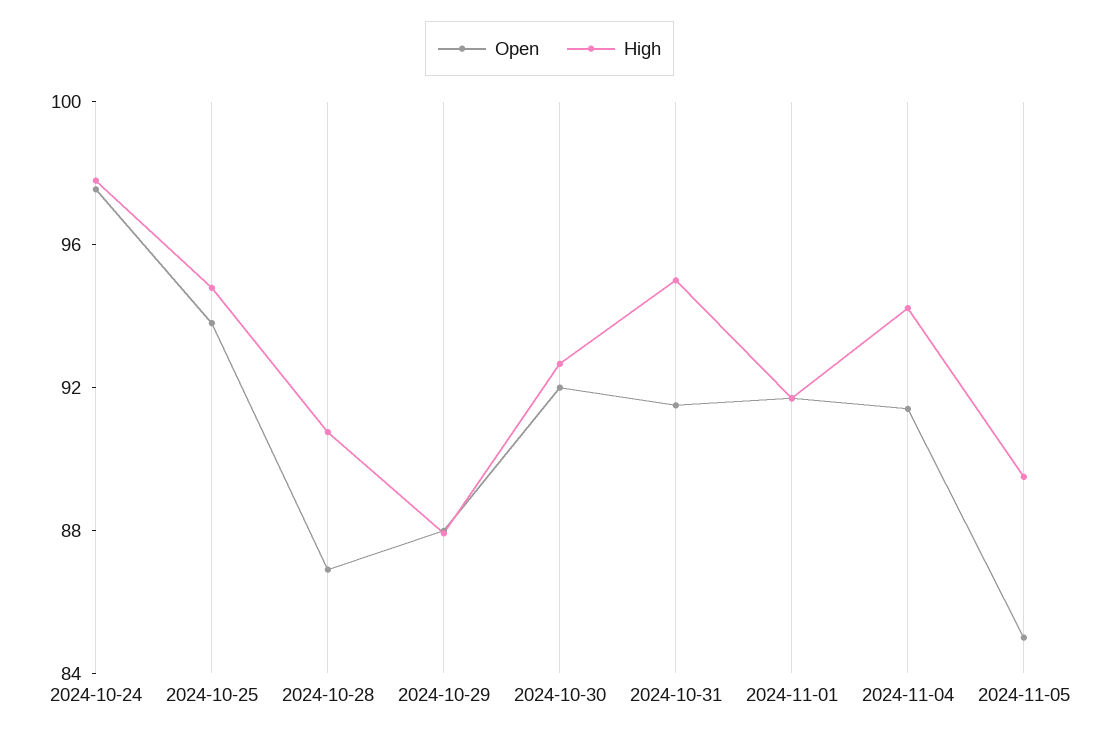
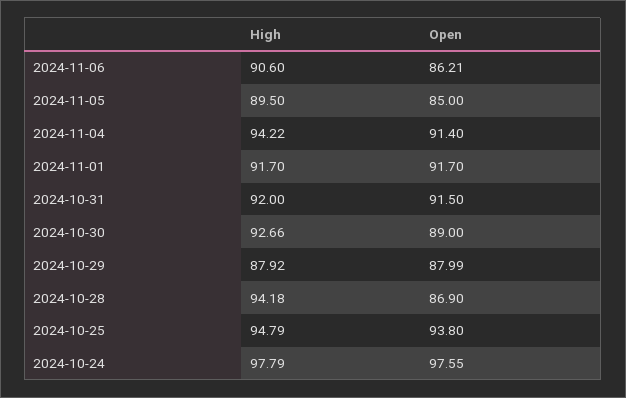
High, 2024-10-28: 91 -> 94.18
Open, 2024-10-30: 92 -> 89
High, 2024-10-31: 95 -> 92
High, 2024-11-06: none -> 90.6
Open, 2024-11-06: none -> 86.21

